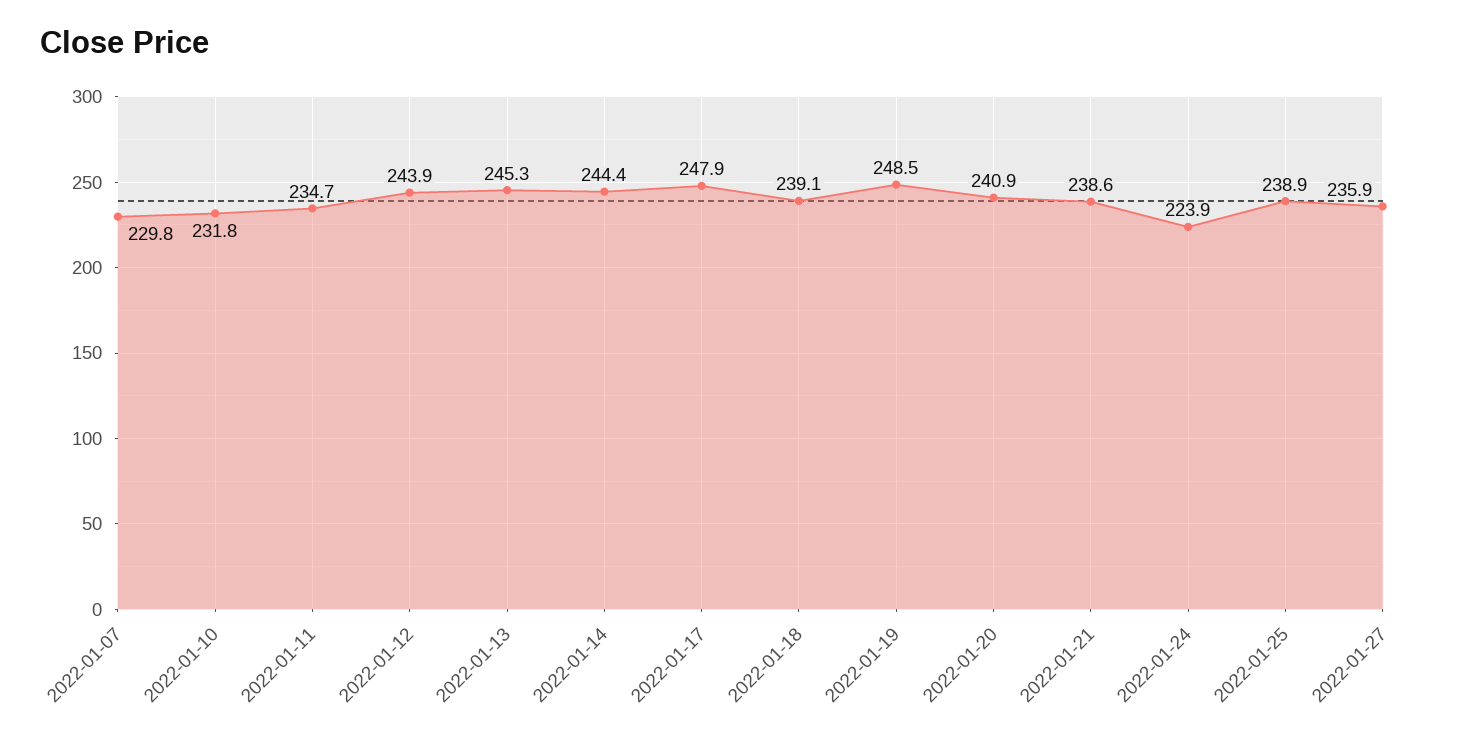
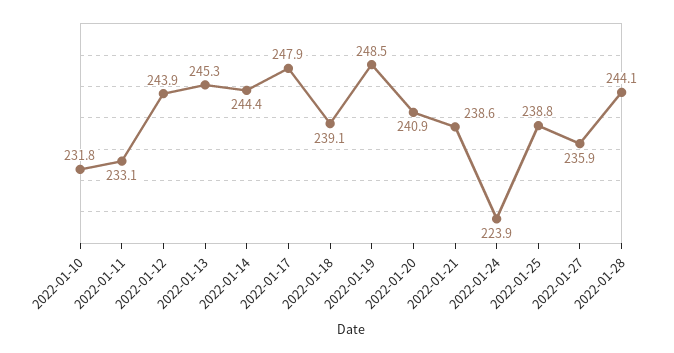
2022-01-07: 229.8 -> none
2022-01-11: 234.7 -> 233.1
2022-01-25: 238.9 -> 238.8
2022-01-28: none -> 244.1

